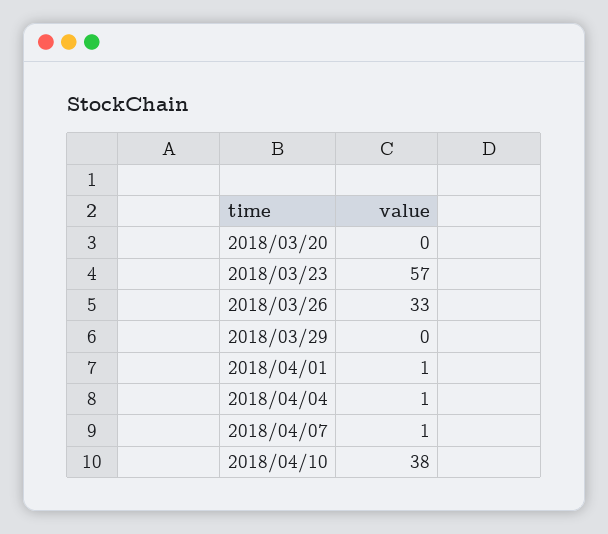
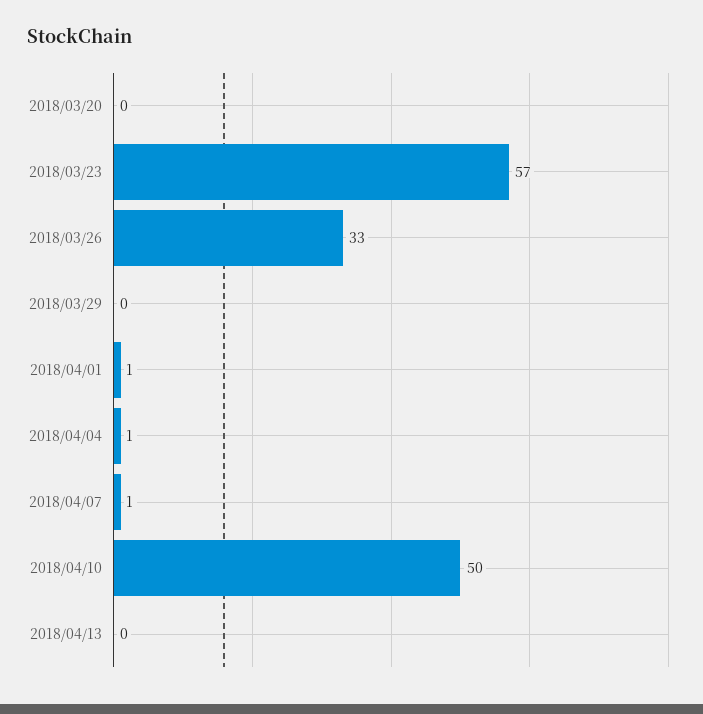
2018/04/10: 38 -> 50
2018/04/13: none -> 0

